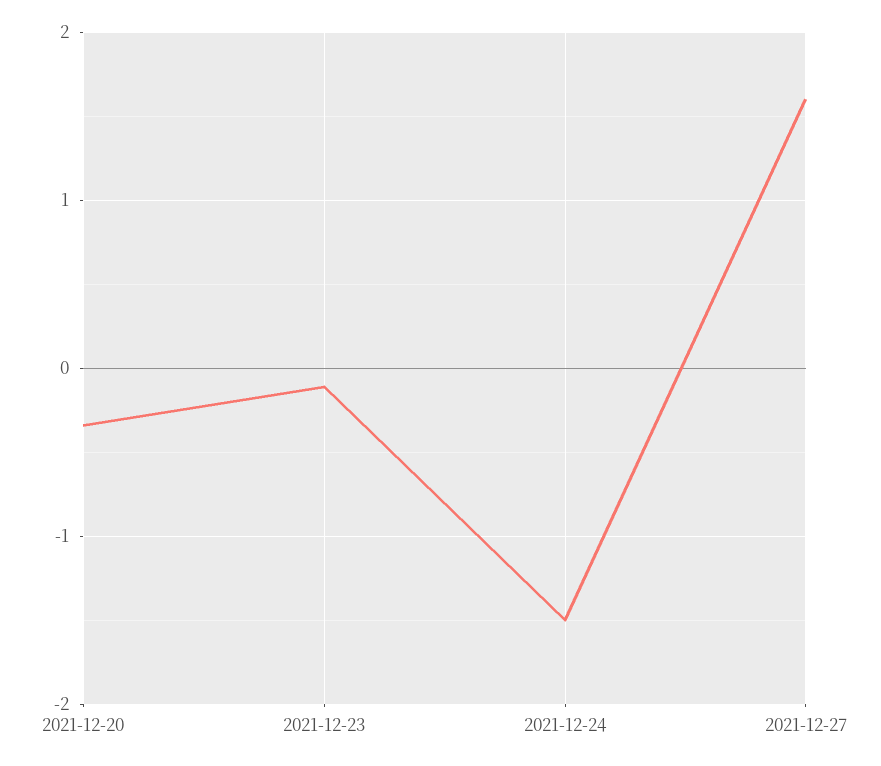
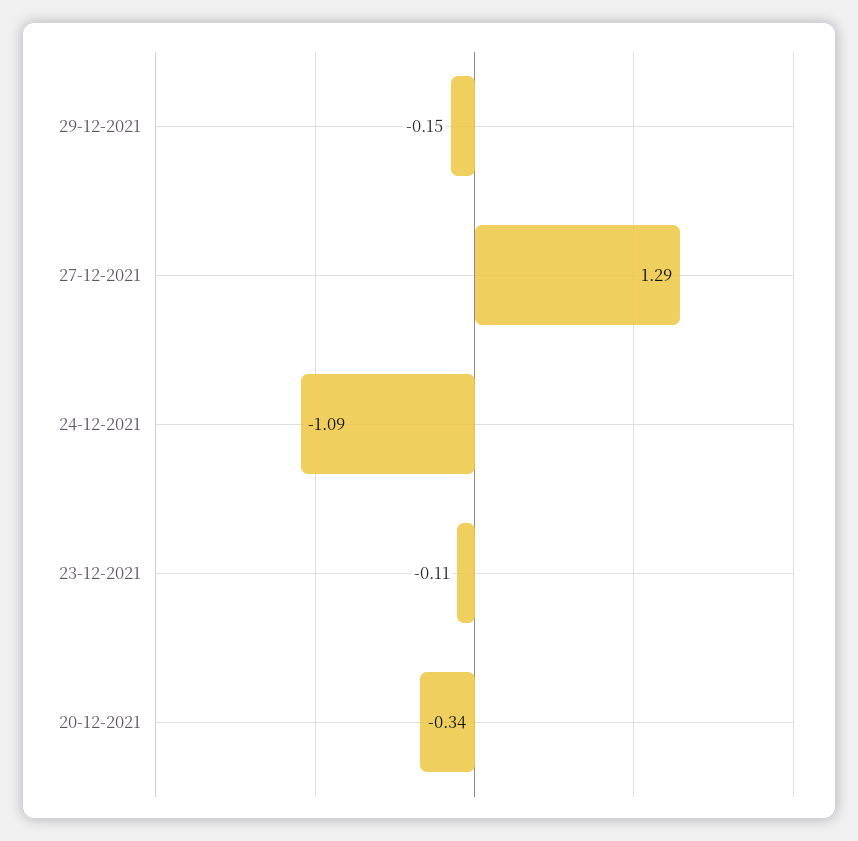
2021-12-24: -1.5 -> -1.09
2021-12-27: 1.6 -> 1.29
29-12-2021: none -> -0.15

